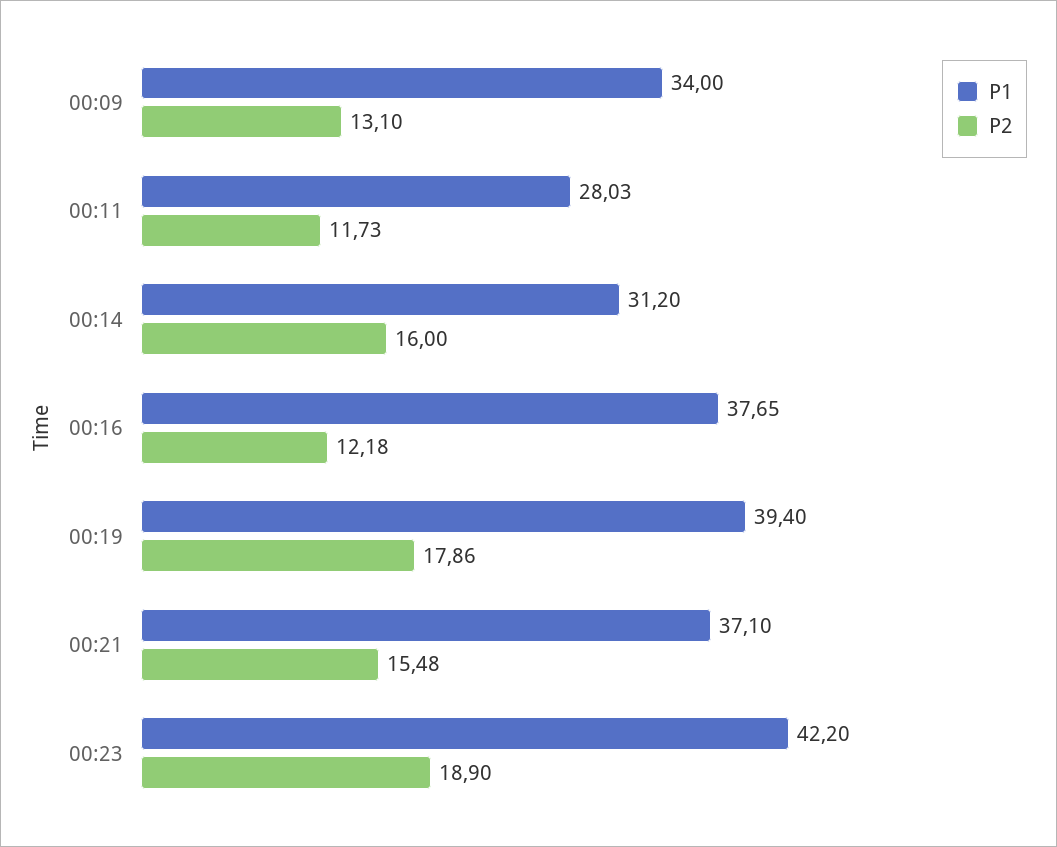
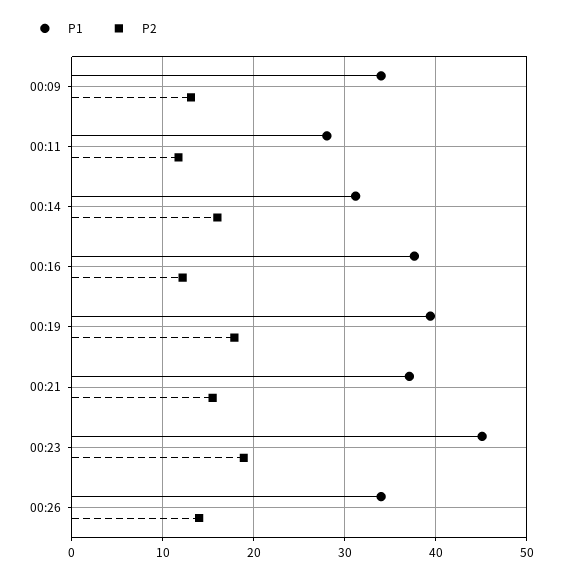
P1, 00:23: 42.2 -> 45
P1, 00:26: none -> 34
P2, 00:26: none -> 14

